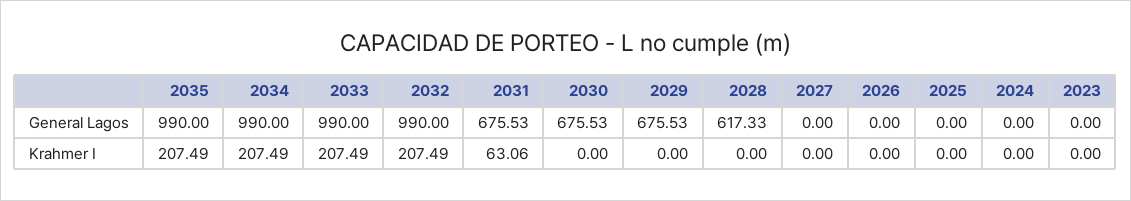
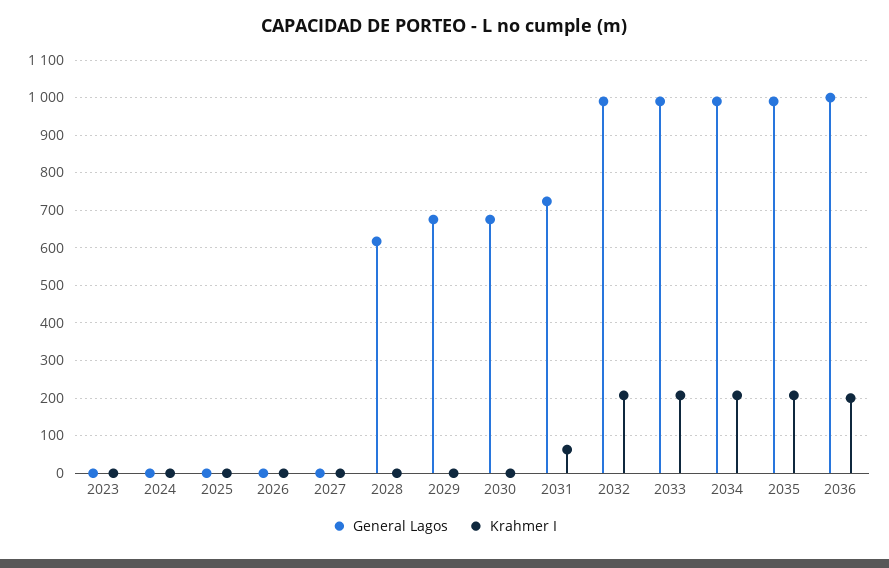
General Lagos, 2031: 675.53 -> 720
General Lagos, 2036: none -> 1000
Krahmer I, 2036: none -> 200

